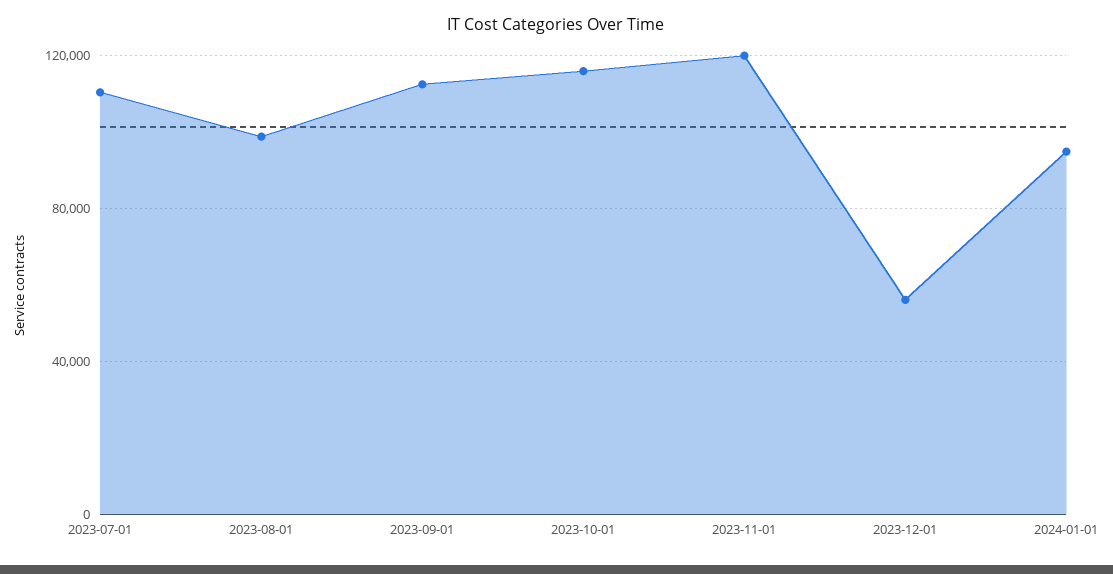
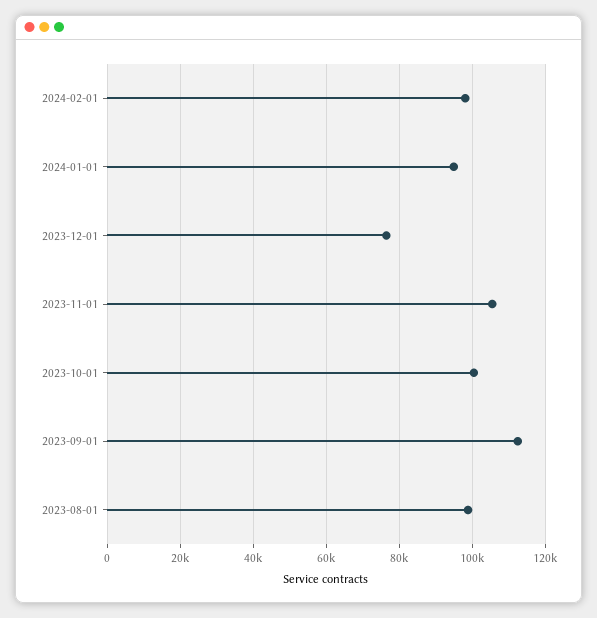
2023-07-01: 110000 -> none
2023-10-01: 115000 -> 100000
2023-11-01: 120000 -> 106000
2023-12-01: 55000 -> 76000
2024-02-01: none -> 98000

